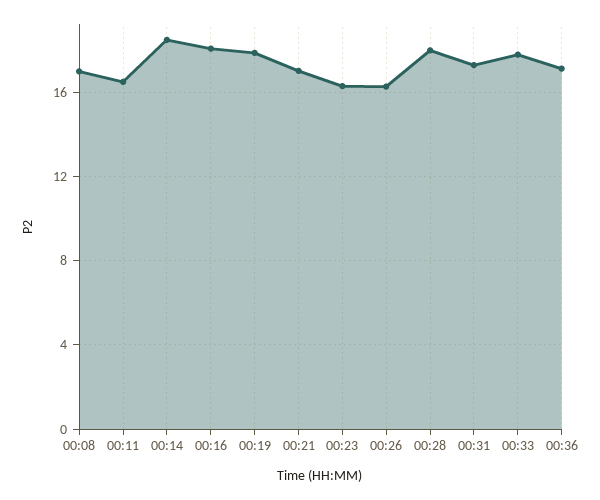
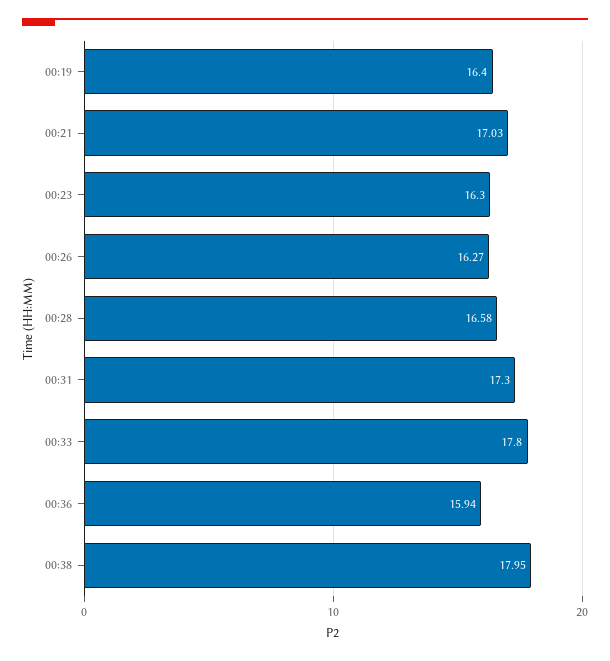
00:08: 17 -> none
00:11: 16.5 -> none
00:14: 18.5 -> none
00:16: 18 -> none
00:19: 18 -> 16.4
00:28: 18 -> 16.58
00:36: 17 -> 15.94
00:38: none -> 17.95

